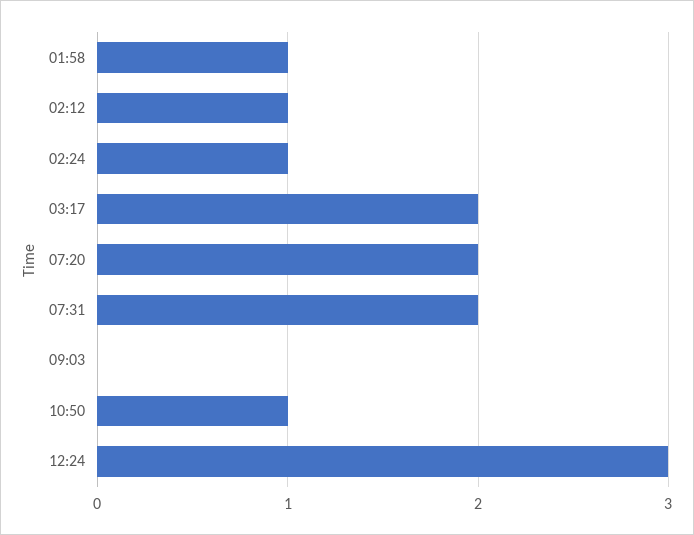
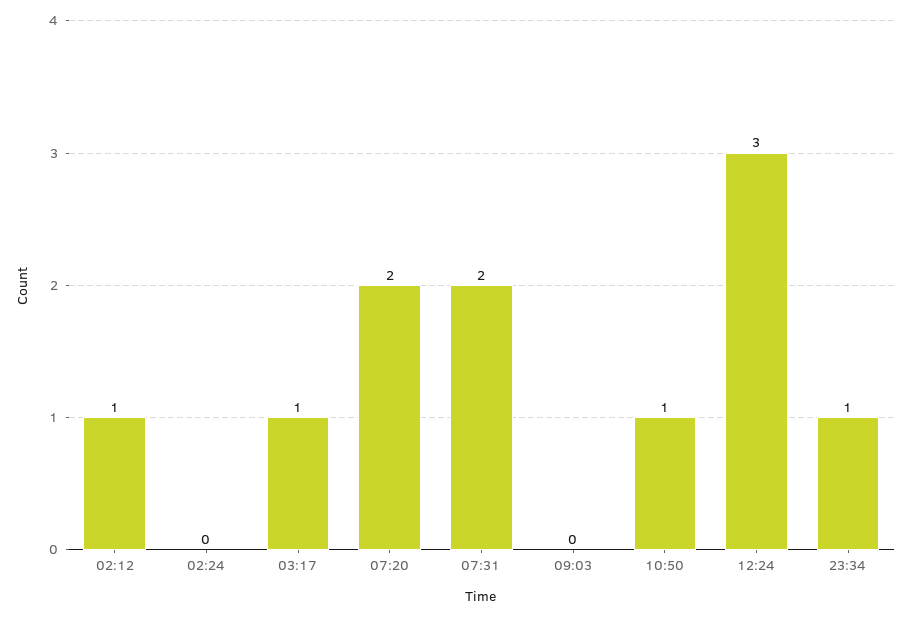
01:58: 1 -> none
02:24: 1 -> 0
03:17: 2 -> 1
23:34: none -> 1

